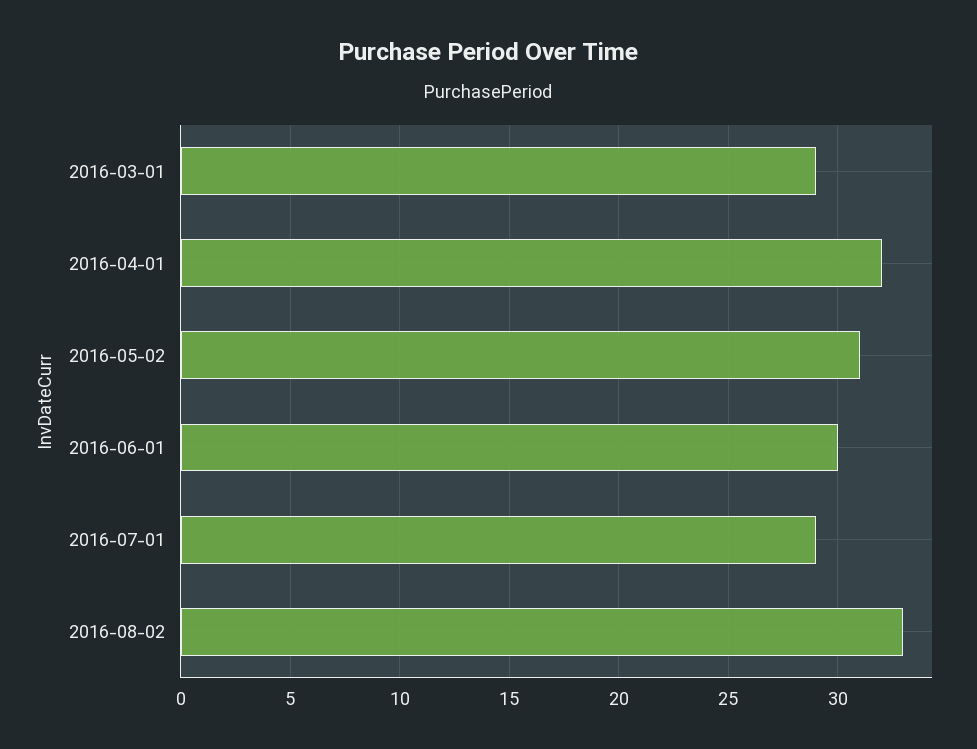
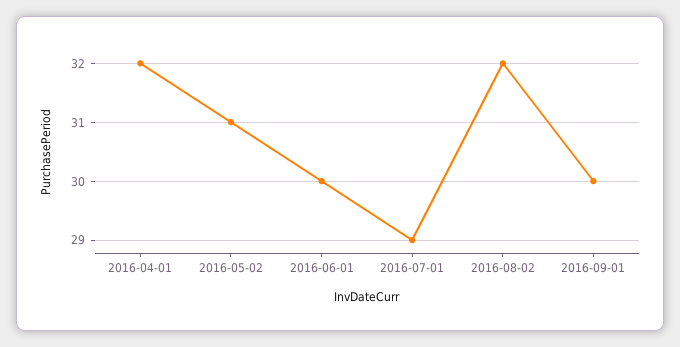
2016-03-01: 29 -> none
2016-08-02: 33 -> 32
2016-09-01: none -> 30

